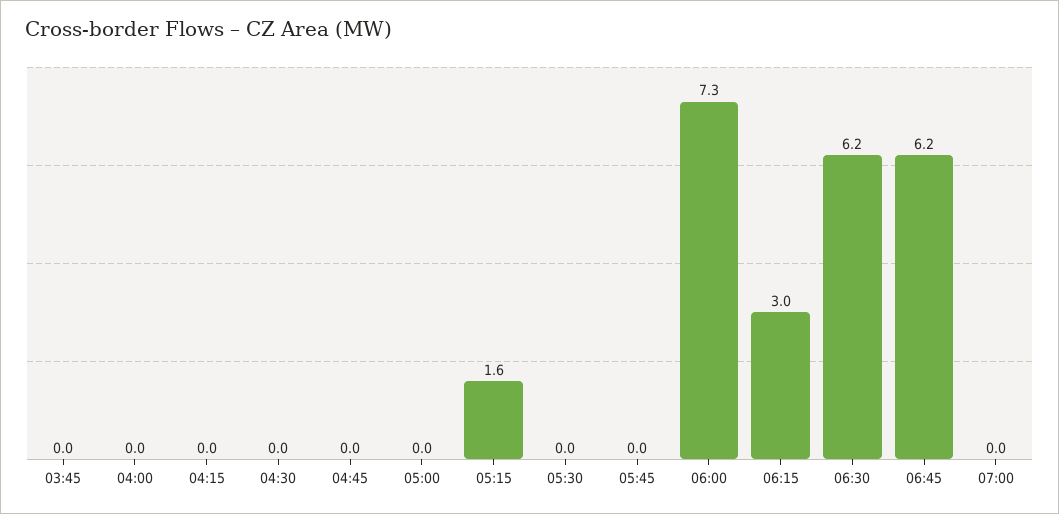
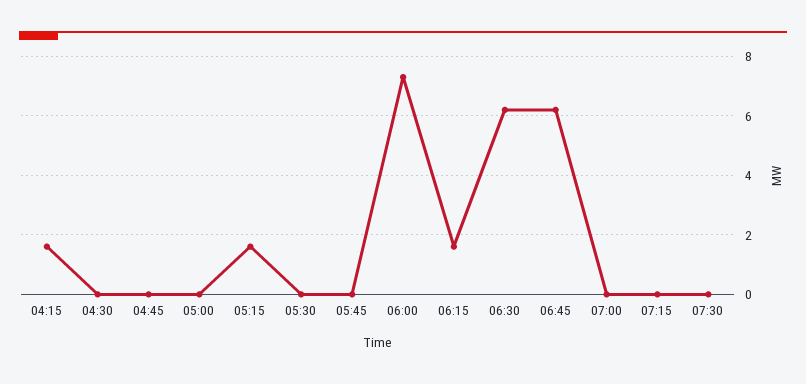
03:45: 0 -> none
04:00: 0 -> none
04:15: 0 -> 1.5
06:15: 3 -> 1.5
07:15: none -> 0
07:30: none -> 0

